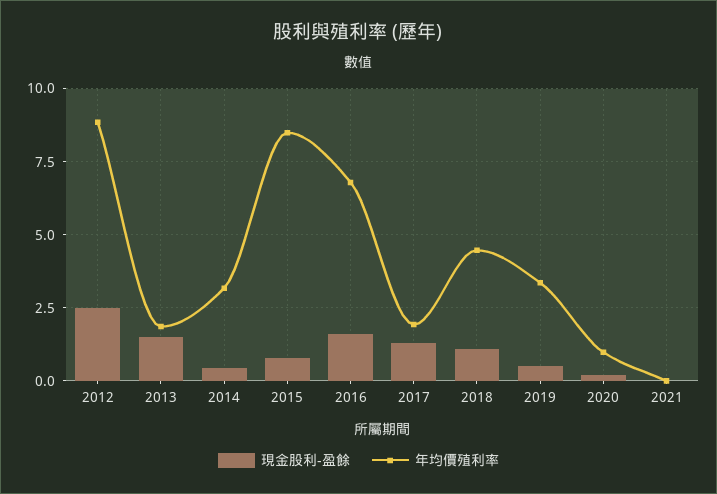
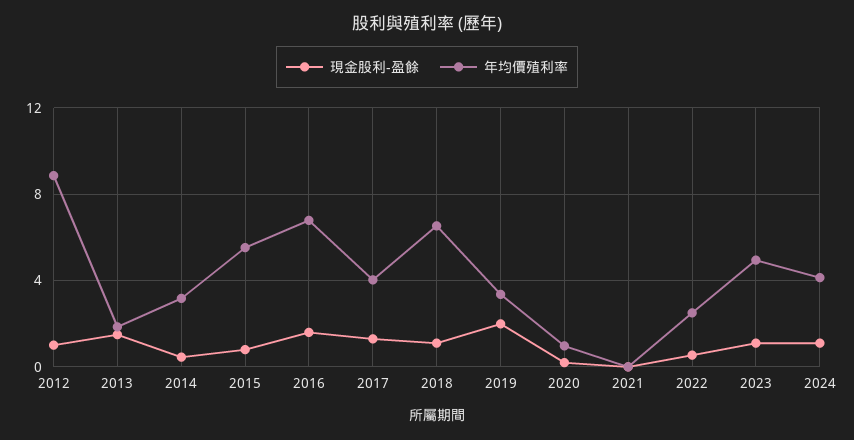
現金股利-盈餘, 2012: 2.5 -> 1
年均價殖利率, 2015: 8.5 -> 5.5
年均價殖利率, 2017: 2 -> 4
年均價殖利率, 2018: 4.5 -> 6.5
現金股利-盈餘, 2019: 0.5 -> 2
現金股利-盈餘, 2022: none -> 0.5
年均價殖利率, 2022: none -> 2.5
現金股利-盈餘, 2023: none -> 1
年均價殖利率, 2023: none -> 5
現金股利-盈餘, 2024: none -> 1
年均價殖利率, 2024: none -> 4

